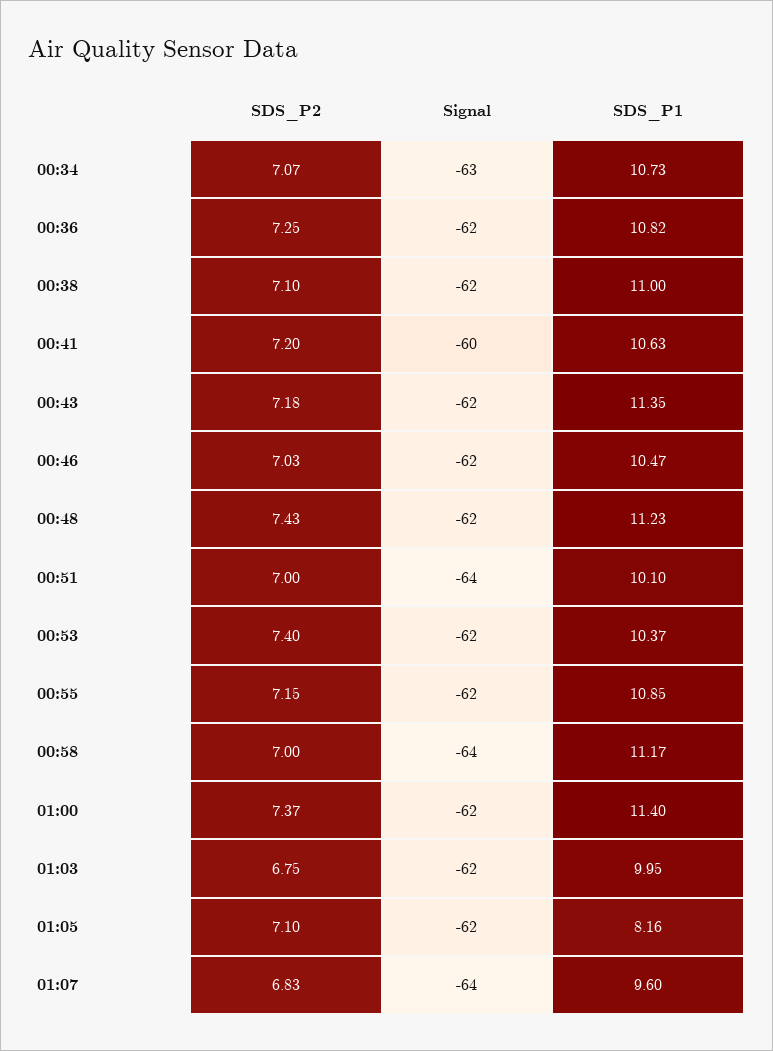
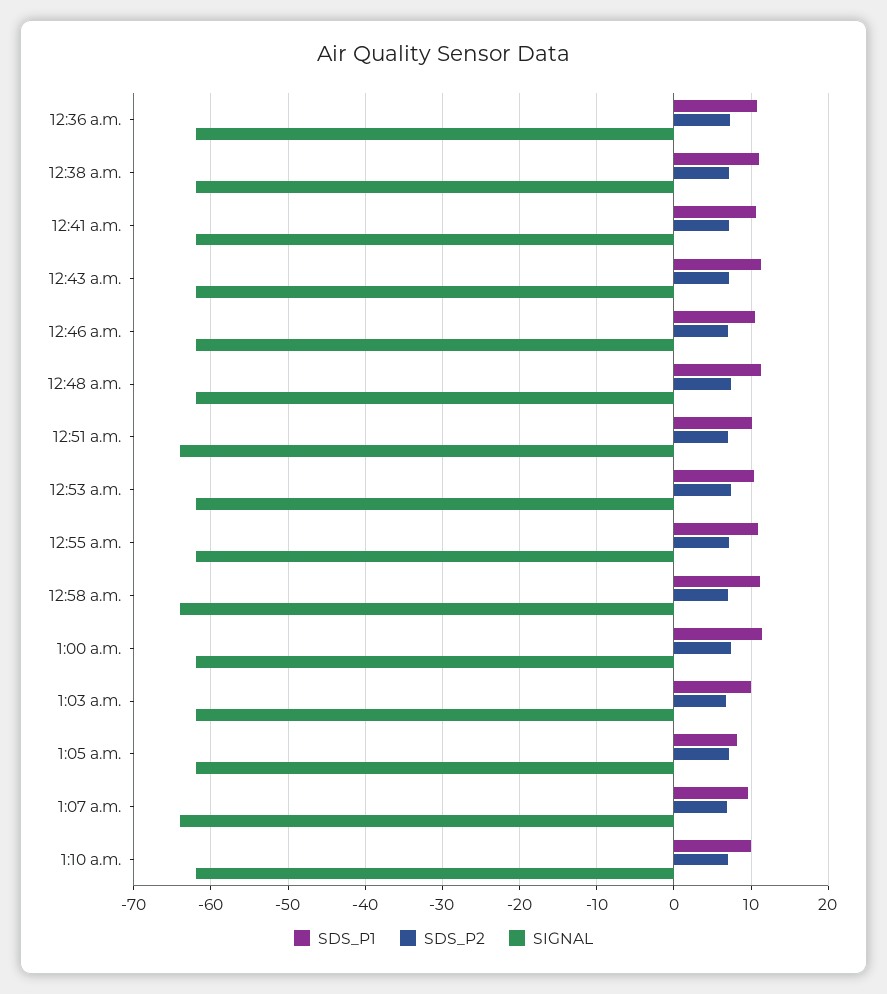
SDS_P2, 00:34: 7.07 -> none
Signal, 00:34: -63 -> none
SDS_P1, 00:34: 10.73 -> none
Signal, 00:41: -60 -> -62
SDS_P1, 1:10 a.m.: none -> 10
SDS_P2, 1:10 a.m.: none -> 7
Signal, 1:10 a.m.: none -> -62

